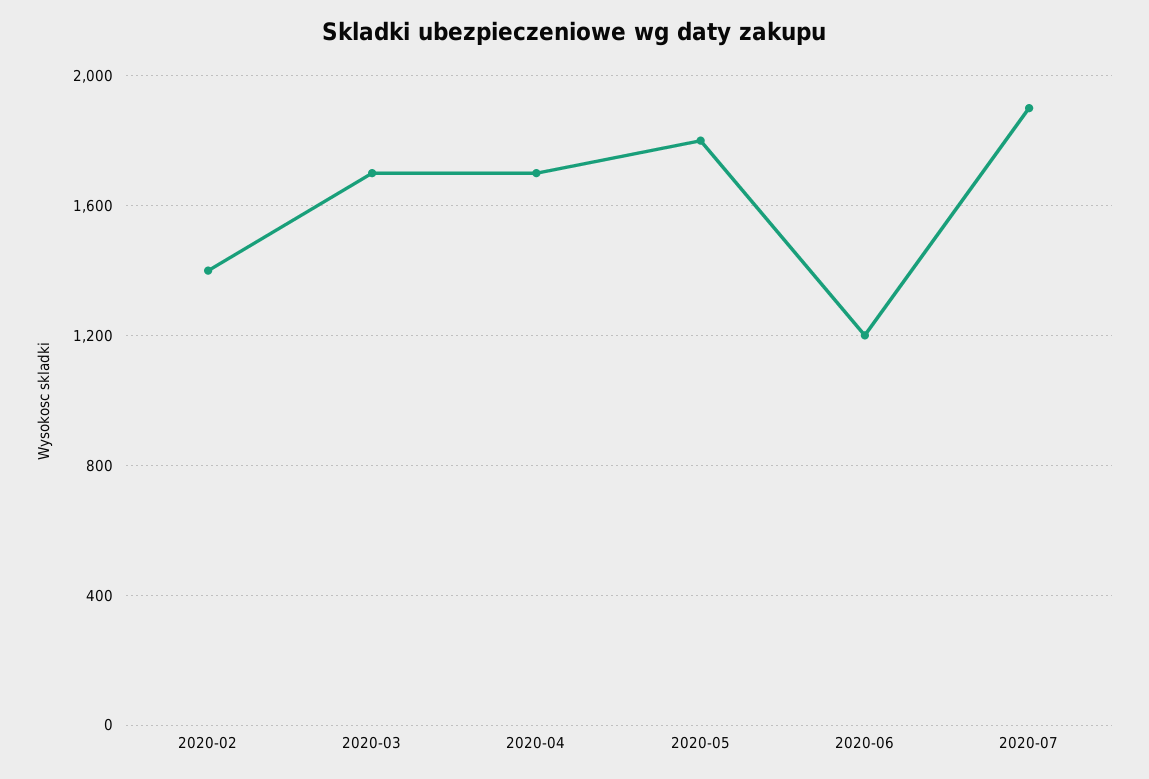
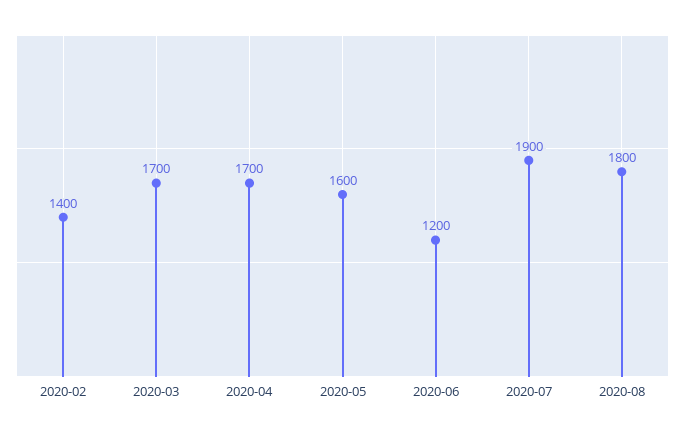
2020-05: 1800 -> 1600
2020-08: none -> 1800

